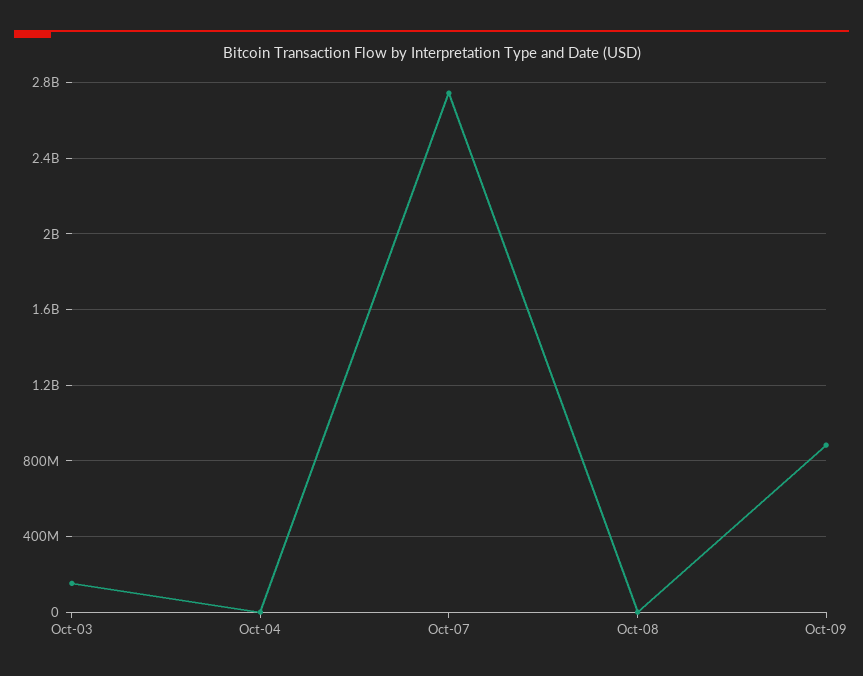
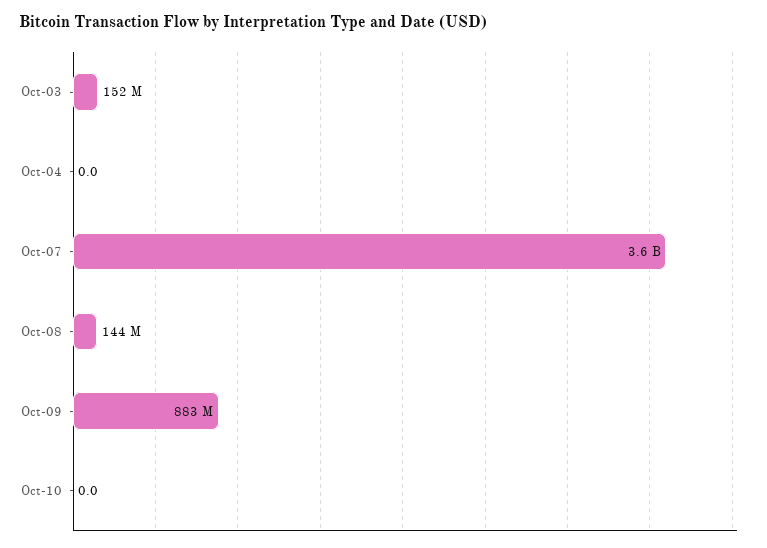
Oct-07: 2750000000 -> 3600000000
Oct-08: 0 -> 144000000
Oct-10: none -> 0

